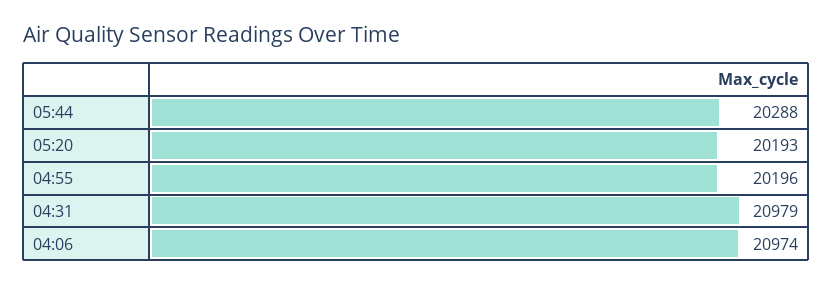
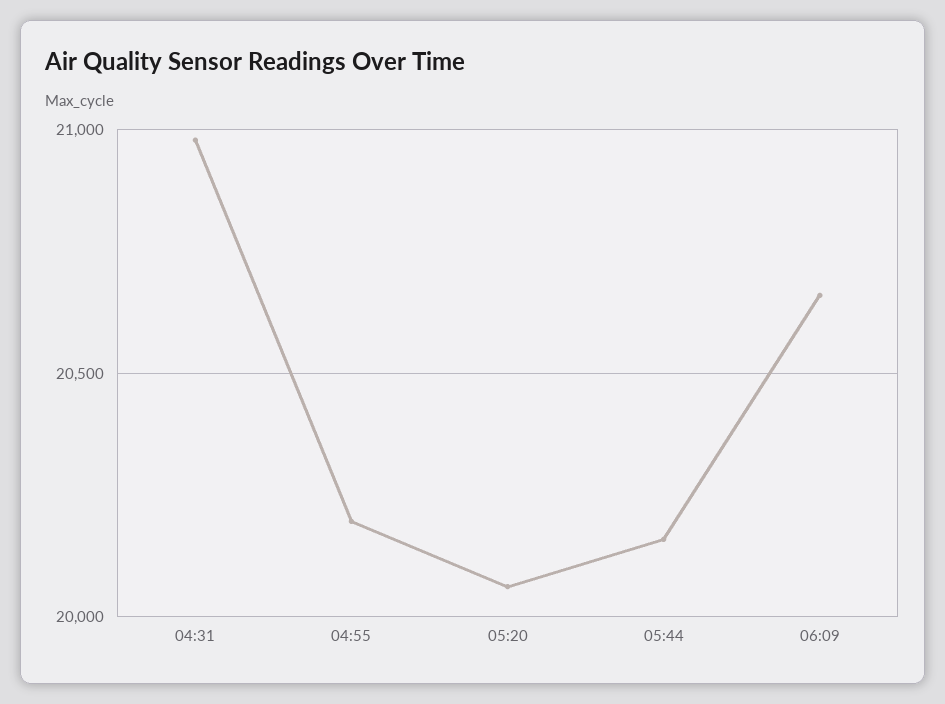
05:44: 20288 -> 20150
05:20: 20193 -> 20050
04:06: 20974 -> none
06:09: none -> 20650

